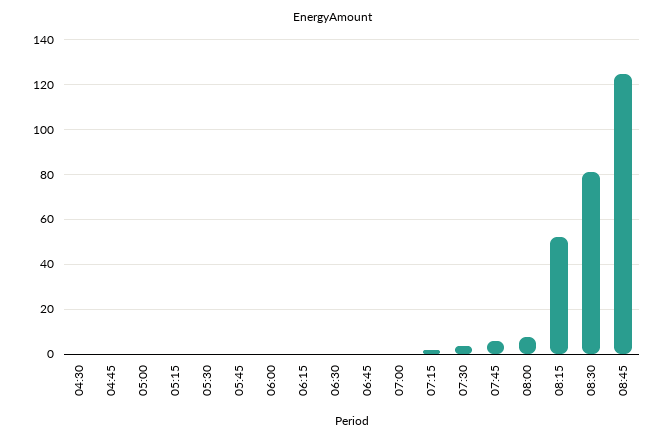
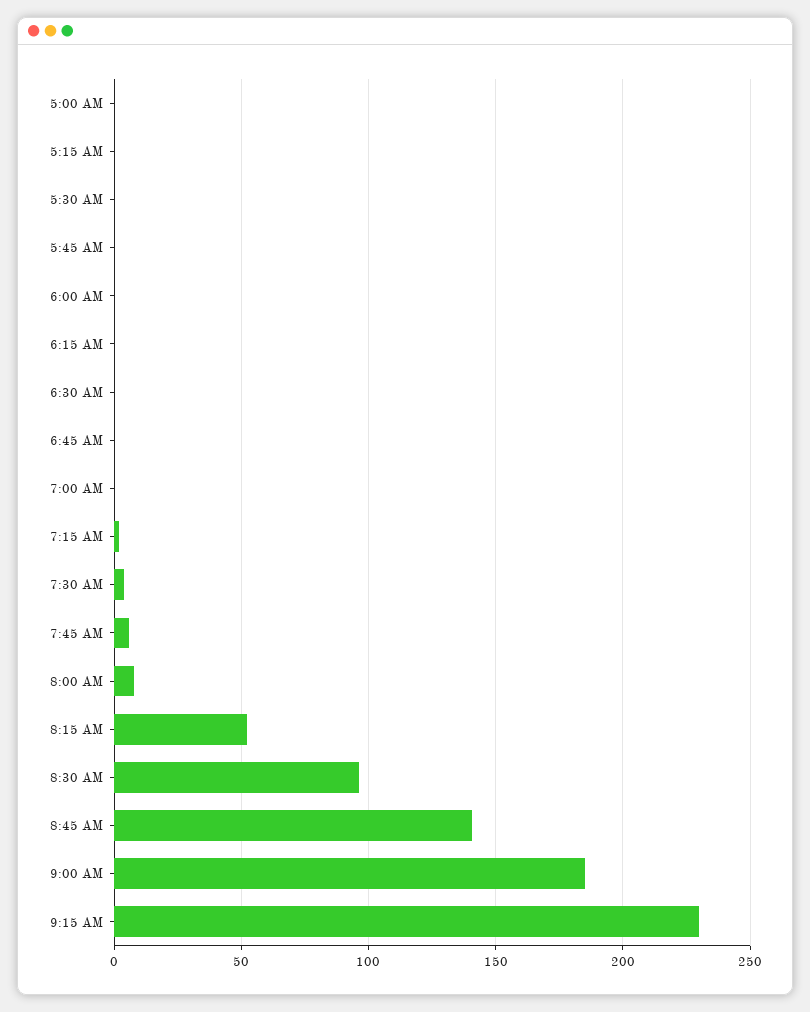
04:30: 0 -> none
04:45: 0 -> none
08:30: 80 -> 95
08:45: 125 -> 140
9:00 AM: none -> 185
9:15 AM: none -> 230

